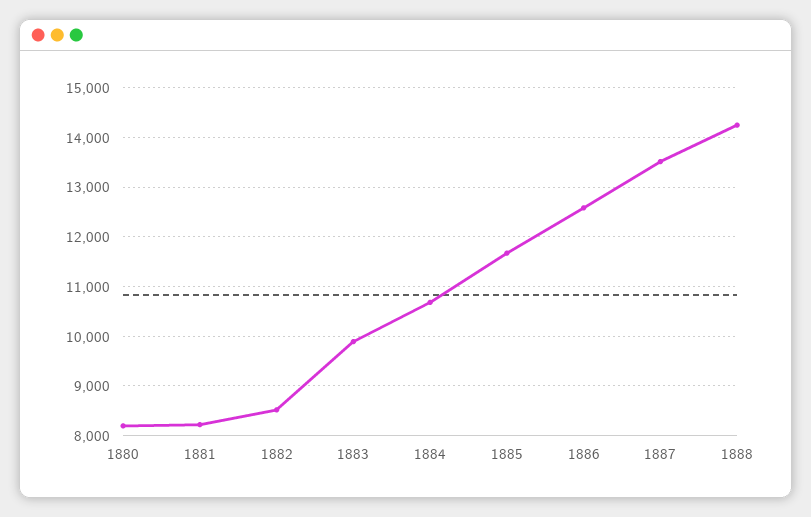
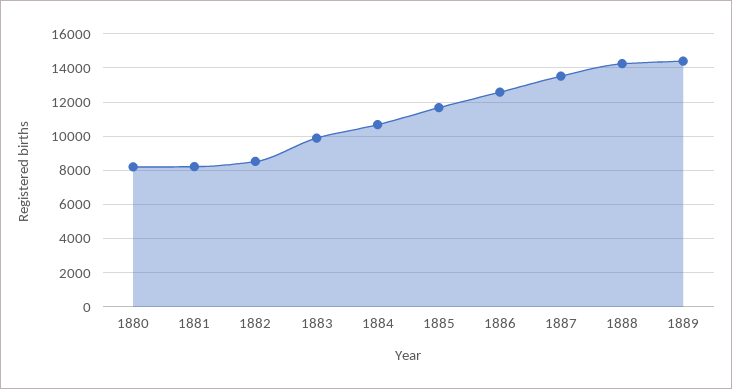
1889: none -> 14500

